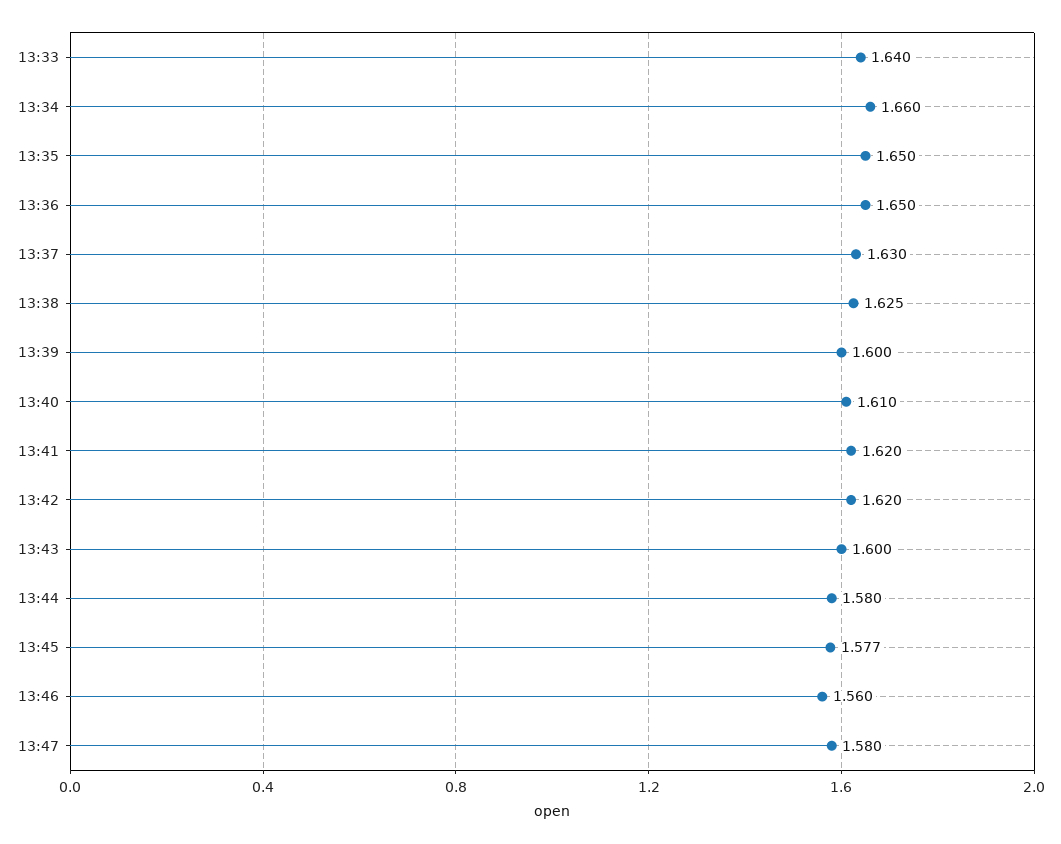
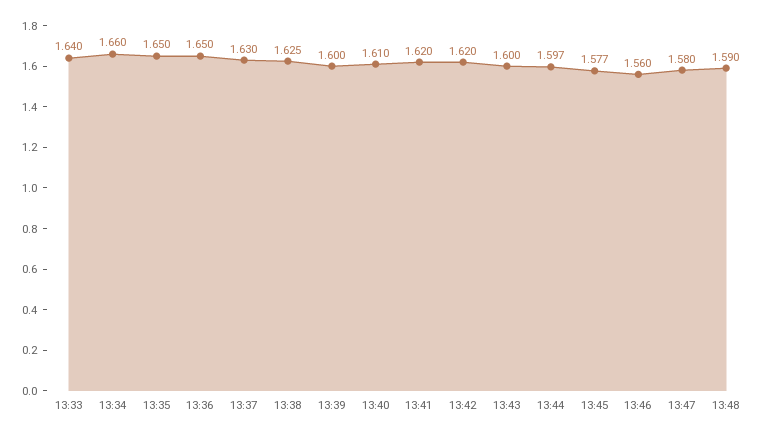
13:44: 1.58 -> 1.597
13:48: none -> 1.59

